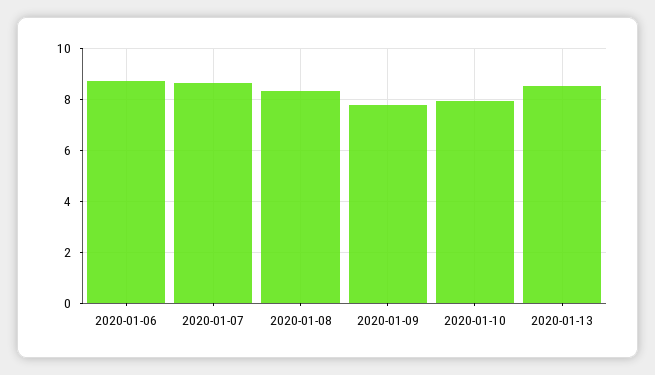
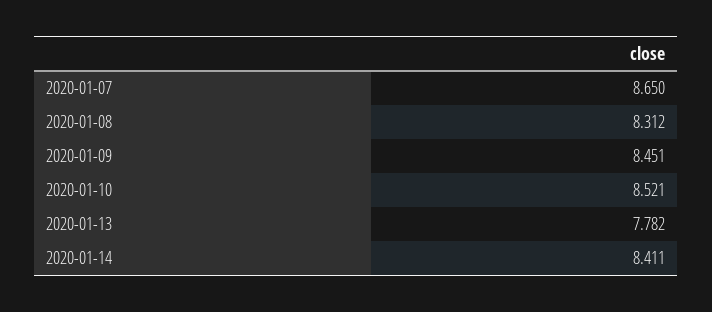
2020-01-06: 8.75 -> none
2020-01-09: 7.75 -> 8.451
2020-01-10: 8 -> 8.521
2020-01-13: 8.5 -> 7.782
2020-01-14: none -> 8.411

